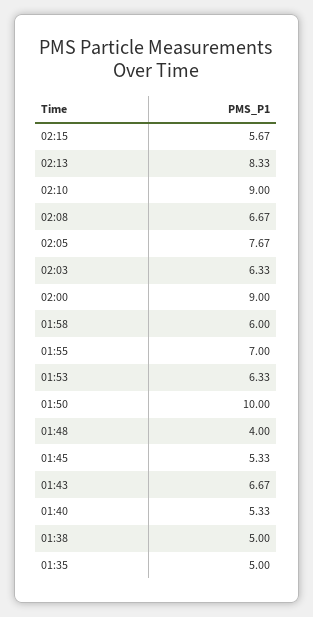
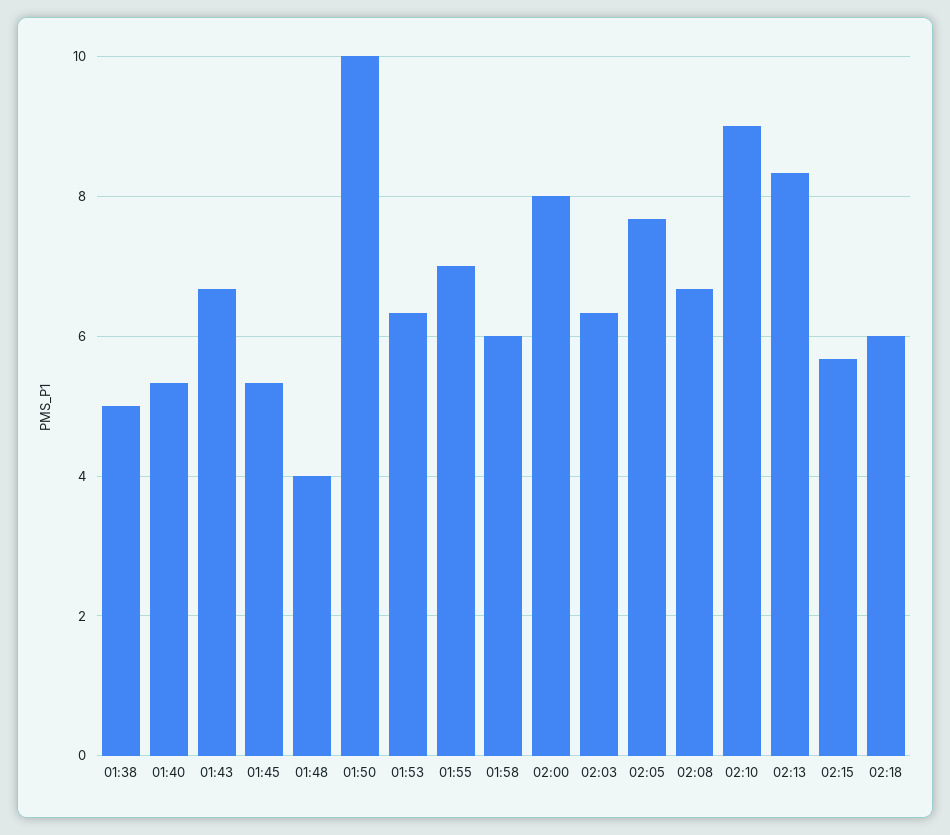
02:00: 9 -> 8
01:35: 5 -> none
02:18: none -> 6

